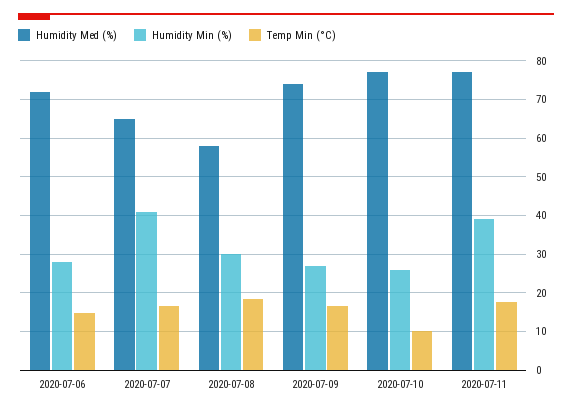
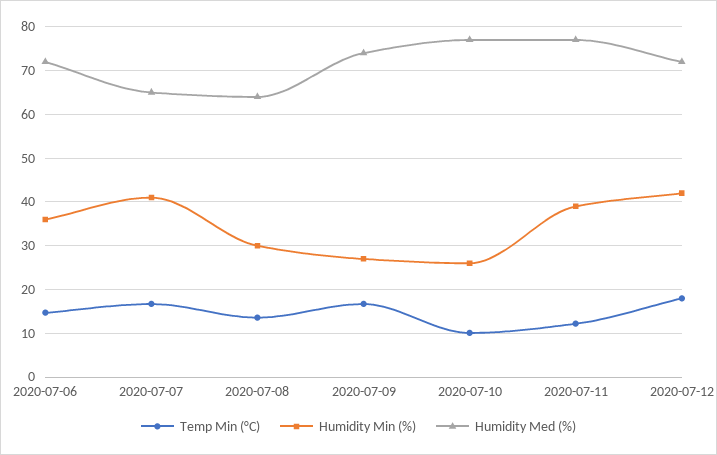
Humidity Min (%), 2020-07-06: 28 -> 36
Humidity Med (%), 2020-07-08: 58 -> 64
Temp Min (°C), 2020-07-08: 18 -> 14
Temp Min (°C), 2020-07-11: 18 -> 12
Temp Min (°C), 2020-07-12: none -> 18
Humidity Min (%), 2020-07-12: none -> 42
Humidity Med (%), 2020-07-12: none -> 72

